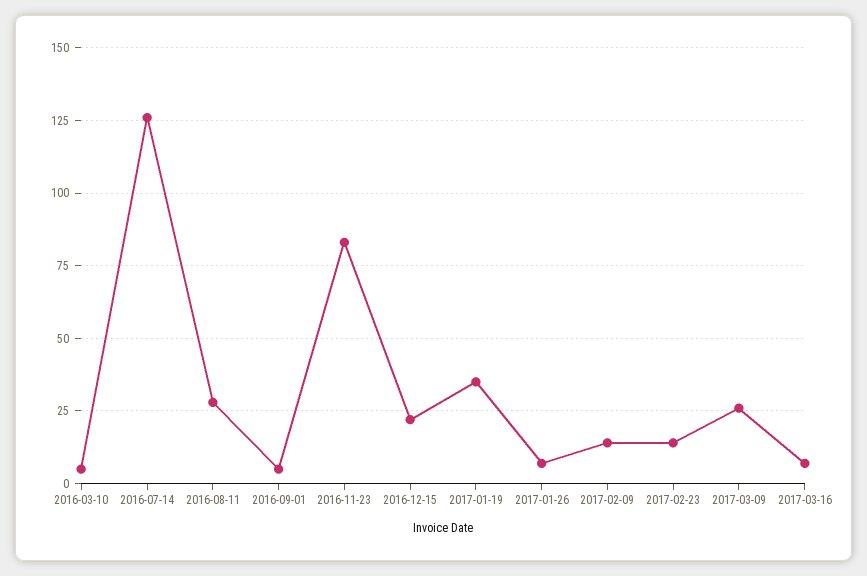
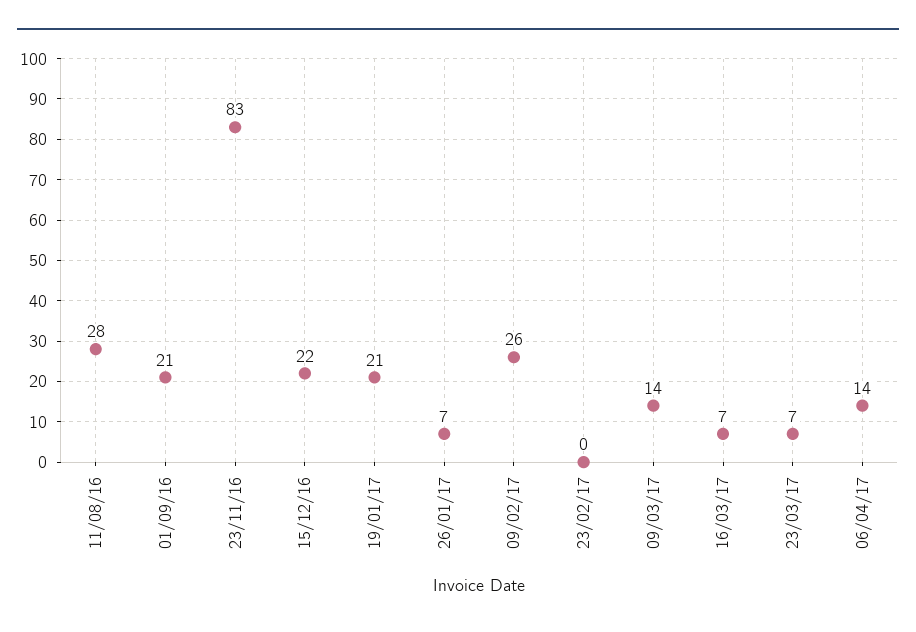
2016-03-10: 5 -> none
2016-07-14: 125 -> none
2016-09-01: 5 -> 21
2017-01-19: 35 -> 21
2017-02-09: 15 -> 26
2017-02-23: 15 -> 0
2017-03-09: 25 -> 14
23/03/17: none -> 7
06/04/17: none -> 14

